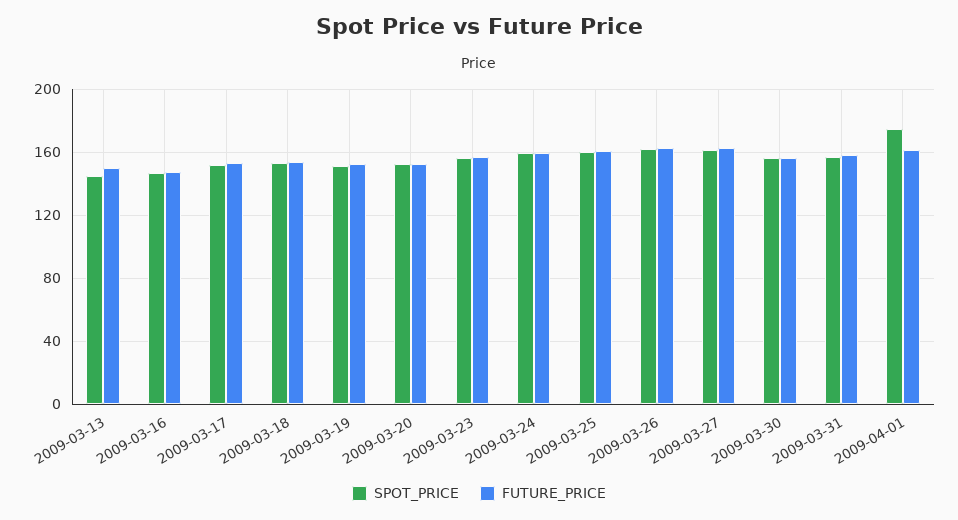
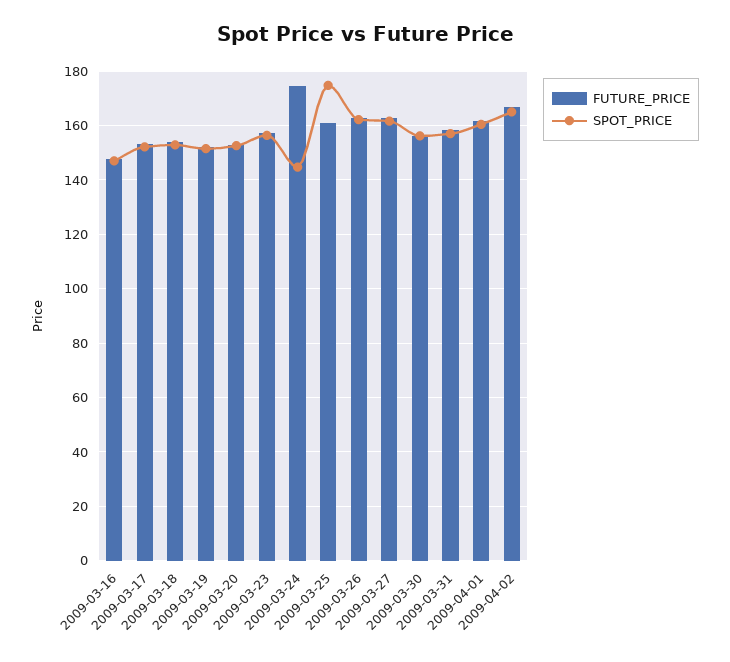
SPOT_PRICE, 2009-03-13: 145 -> none
FUTURE_PRICE, 2009-03-13: 150 -> none
SPOT_PRICE, 2009-03-24: 160 -> 145
FUTURE_PRICE, 2009-03-24: 160 -> 175
SPOT_PRICE, 2009-03-25: 160 -> 175
SPOT_PRICE, 2009-04-01: 175 -> 160
FUTURE_PRICE, 2009-04-02: none -> 167.5
SPOT_PRICE, 2009-04-02: none -> 165

